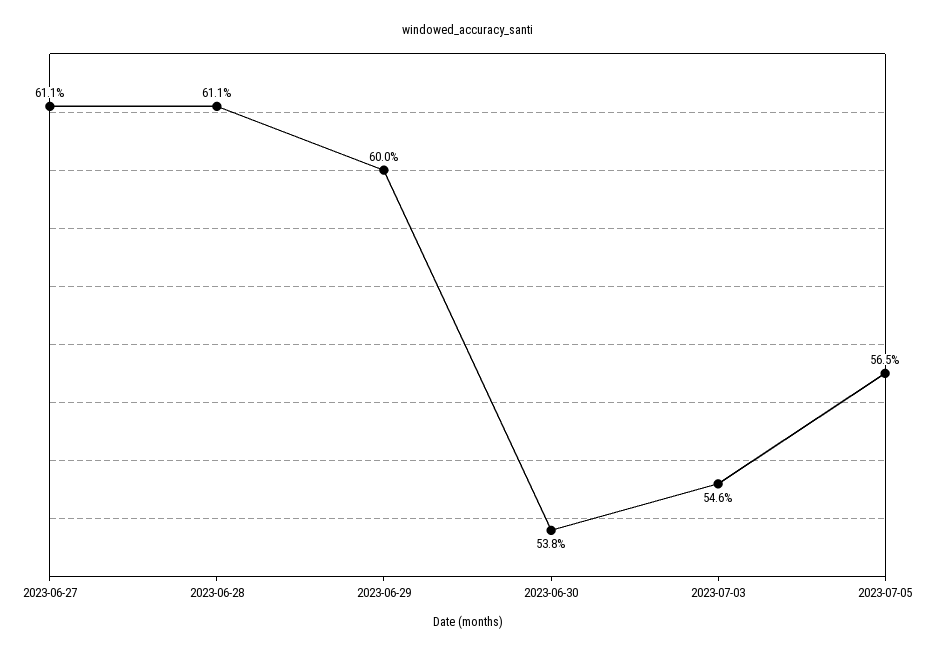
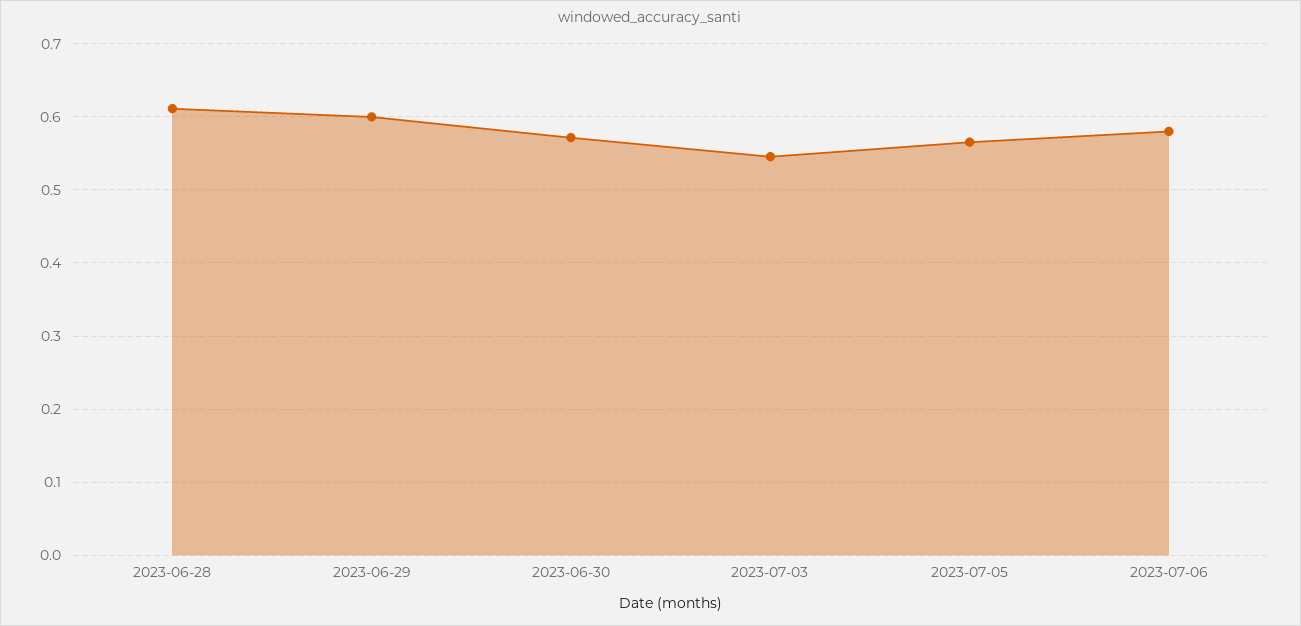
2023-06-27: 0.611 -> none
2023-06-30: 0.538 -> 0.57
2023-07-06: none -> 0.58

